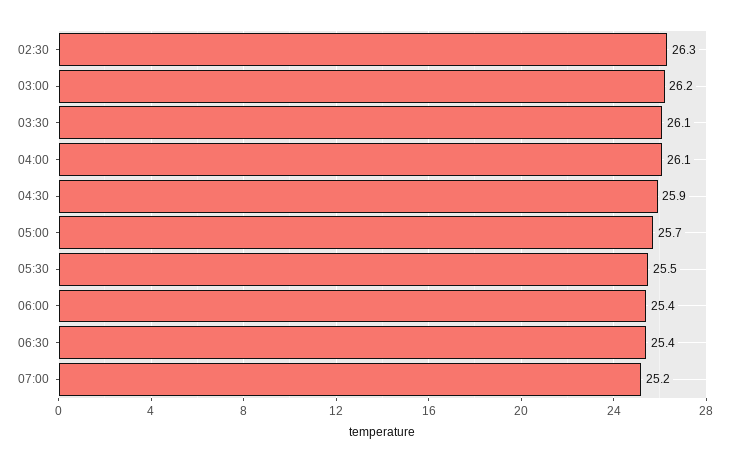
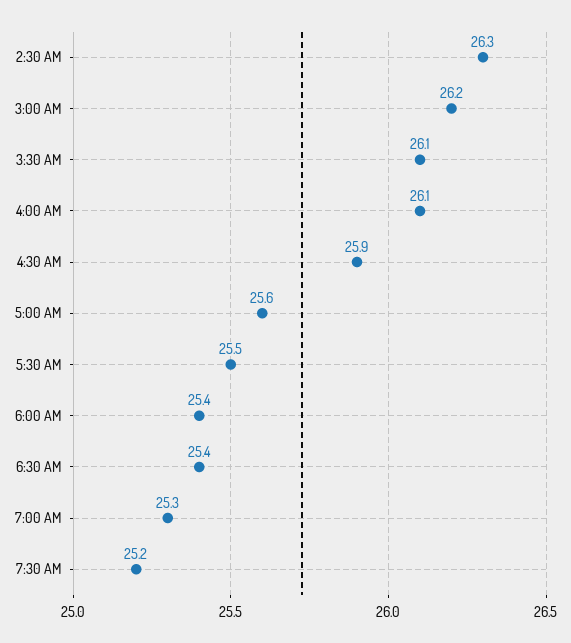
05:00: 25.7 -> 25.6
07:00: 25.2 -> 25.3
7:30 AM: none -> 25.2

